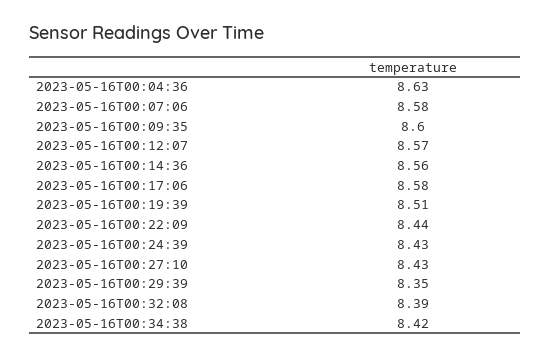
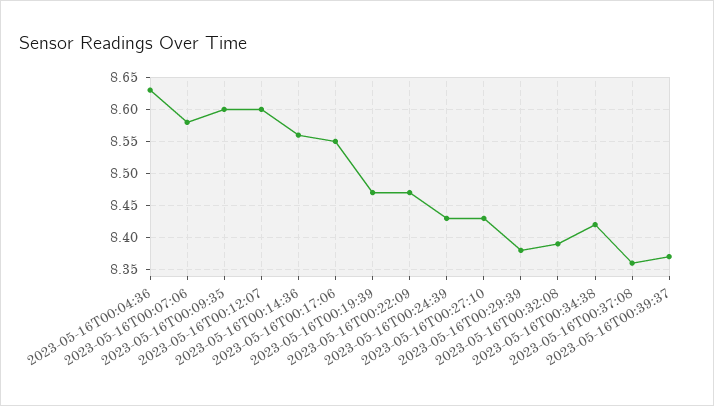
2023-05-16T00:12:07: 8.57 -> 8.6
2023-05-16T00:17:06: 8.58 -> 8.55
2023-05-16T00:19:39: 8.51 -> 8.47
2023-05-16T00:22:09: 8.44 -> 8.47
2023-05-16T00:29:39: 8.35 -> 8.38
2023-05-16T00:37:08: none -> 8.36
2023-05-16T00:39:37: none -> 8.37

